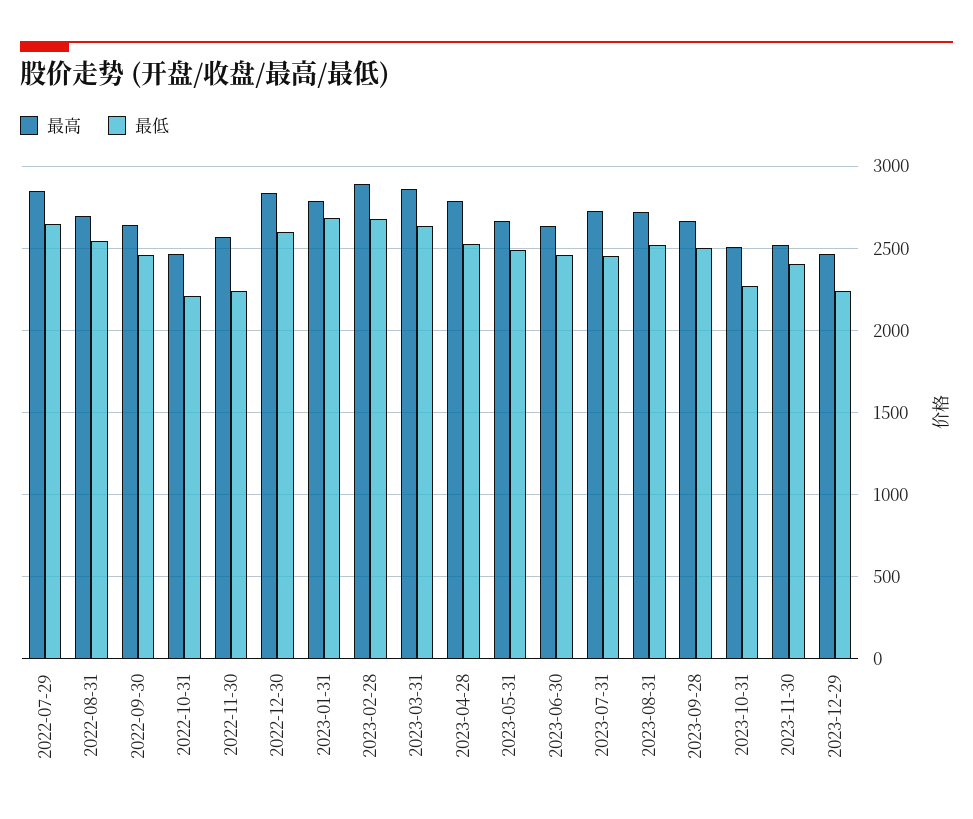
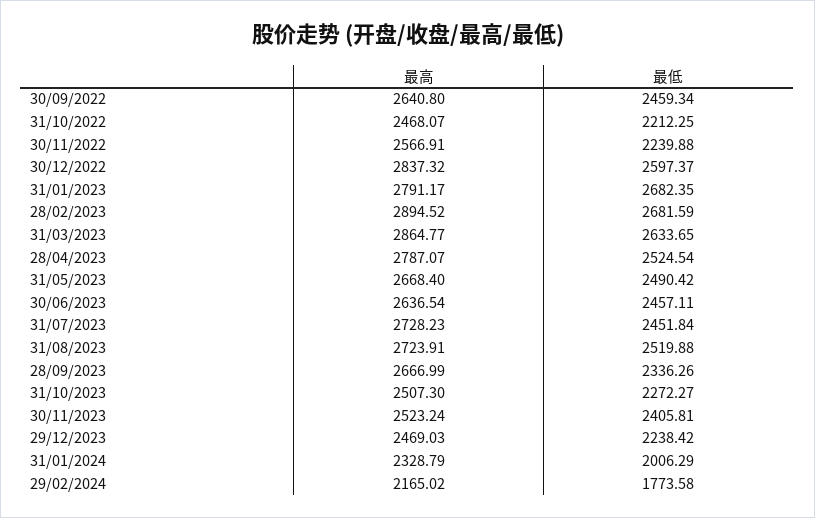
最高, 2022-07-29: 2850 -> none
最低, 2022-07-29: 2650 -> none
最高, 2022-08-31: 2700 -> none
最低, 2022-08-31: 2550 -> none
最低, 2023-09-28: 2500 -> 2336.26
最高, 31/01/2024: none -> 2328.79
最低, 31/01/2024: none -> 2006.29
最高, 29/02/2024: none -> 2165.02
最低, 29/02/2024: none -> 1773.58

